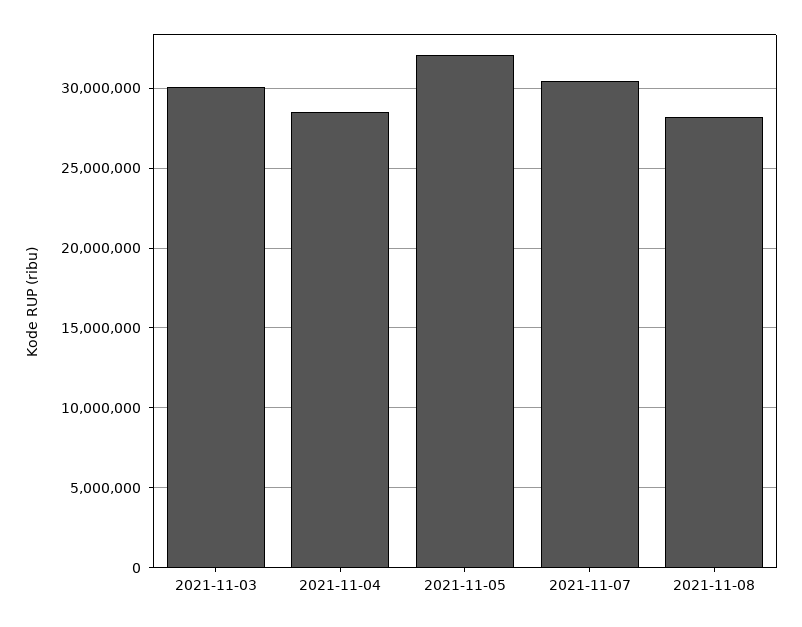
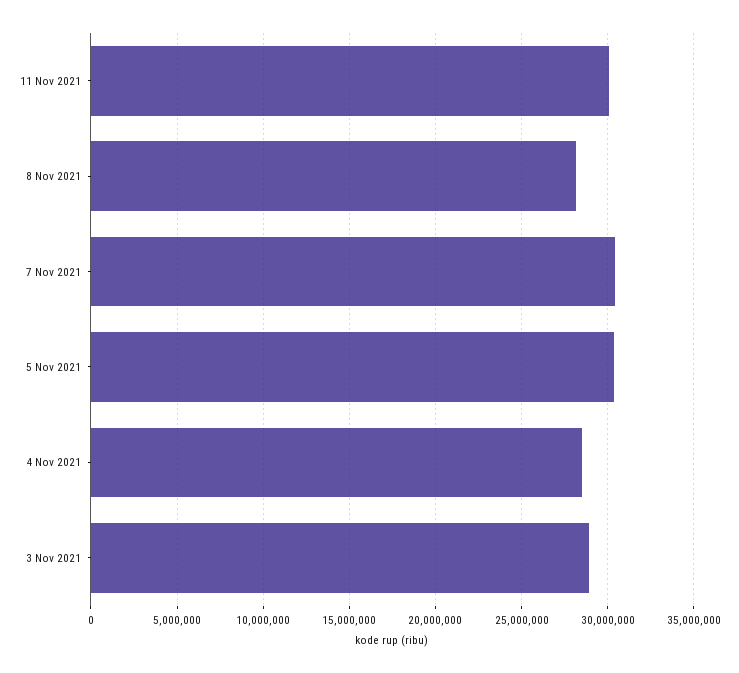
2021-11-03: 30000000 -> 29000000
2021-11-05: 32000000 -> 30500000
11 Nov 2021: none -> 30000000

